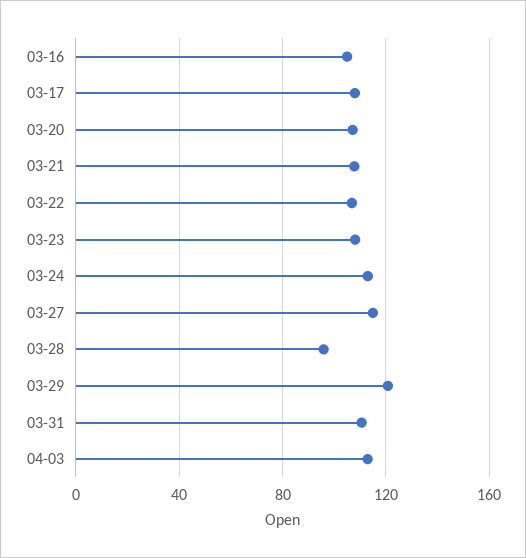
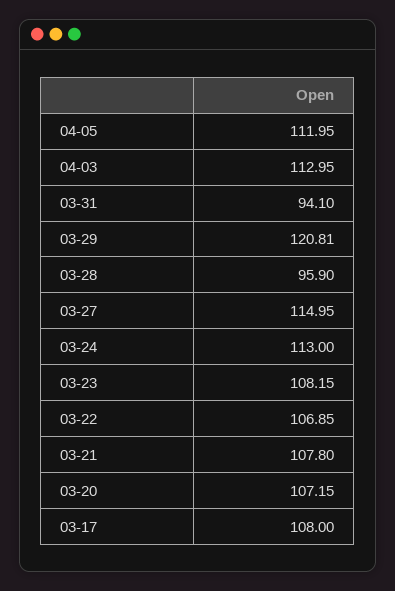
03-16: 105 -> none
03-31: 110 -> 94.1
04-05: none -> 111.95

